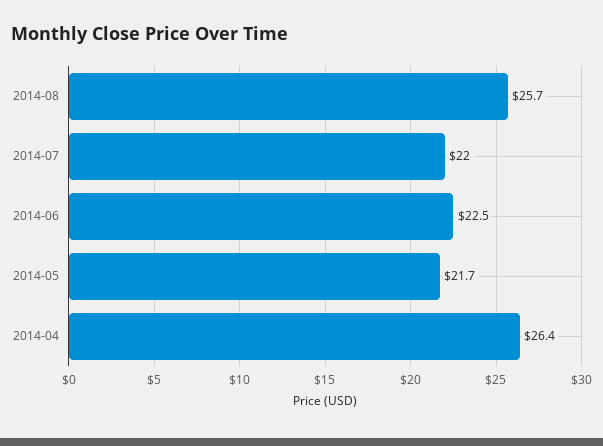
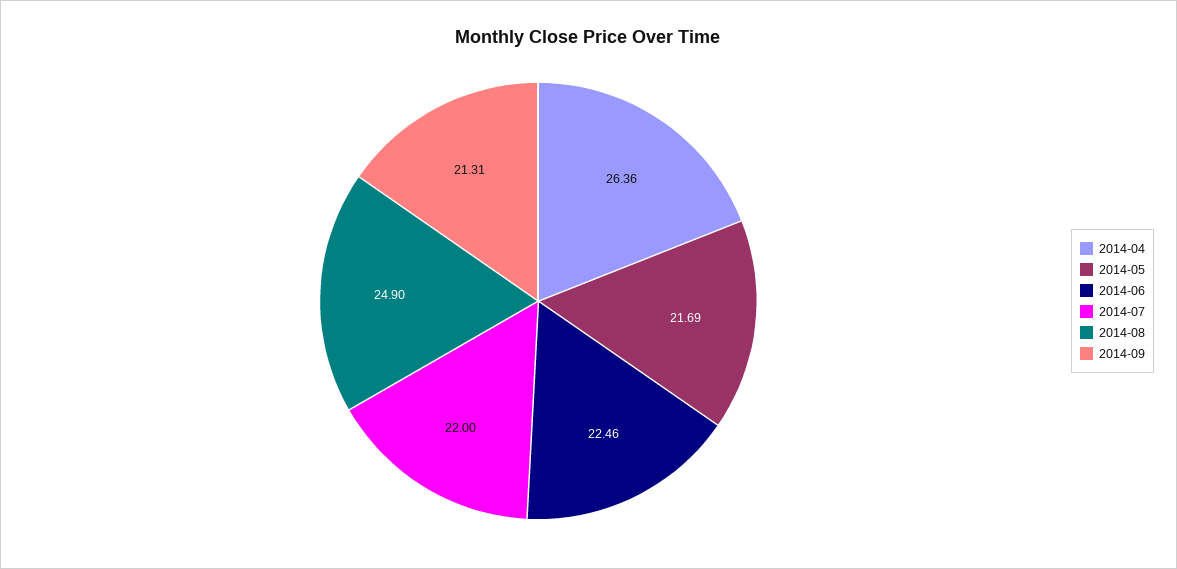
2014-08: 25.7 -> 24.9
2014-09: none -> 21.31

